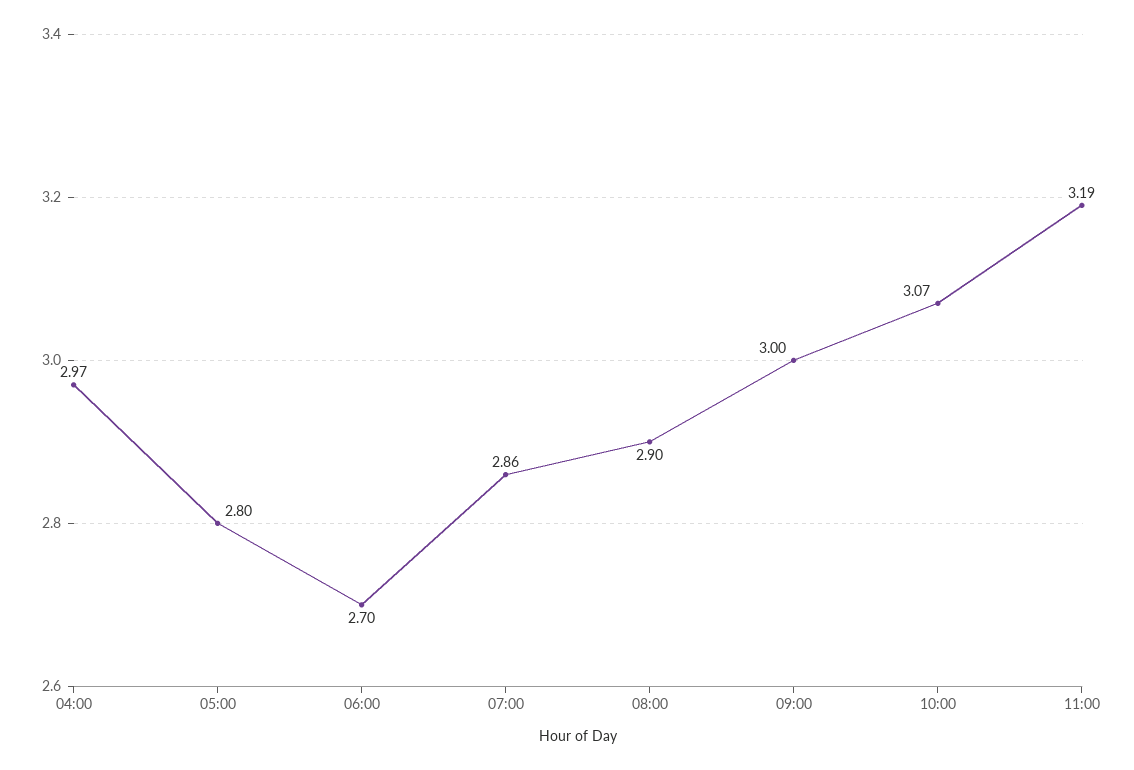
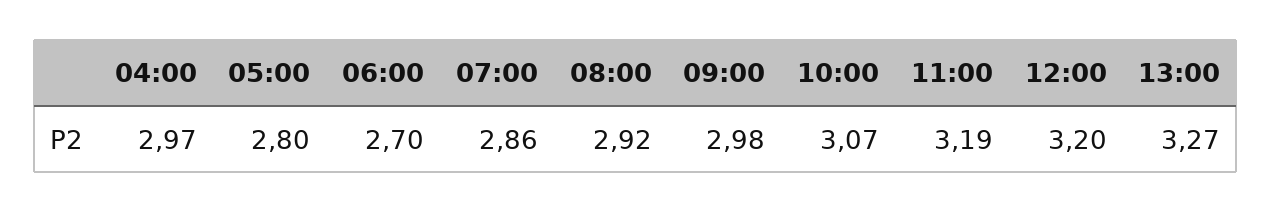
08:00: 2.9 -> 2.92
09:00: 3 -> 2.98
12:00: none -> 3.2
13:00: none -> 3.27

